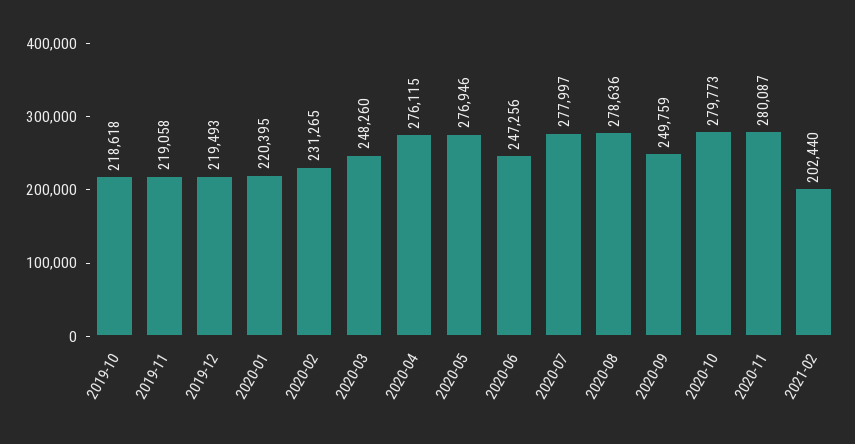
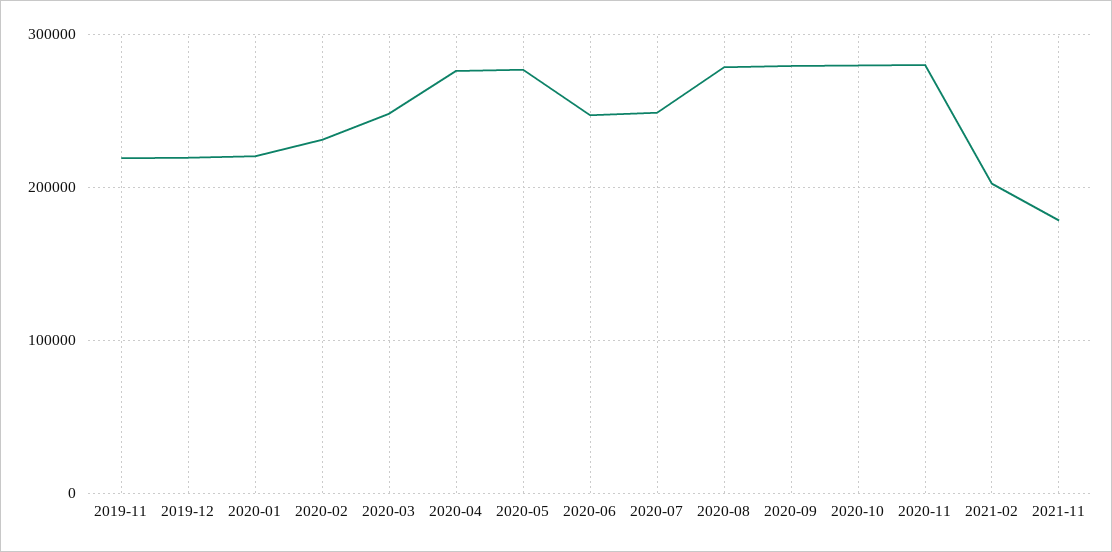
2019-10: 218618 -> none
2020-07: 277997 -> 250000
2020-09: 249759 -> 280000
2021-11: none -> 180000

